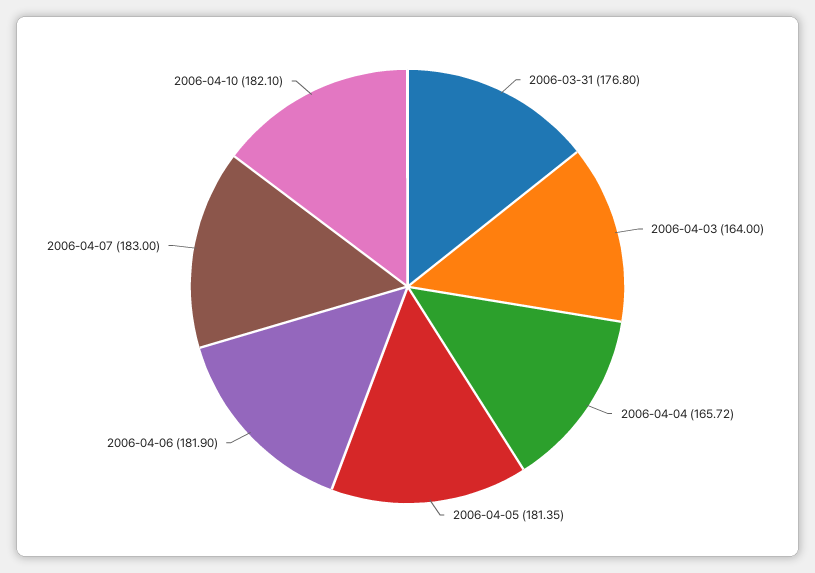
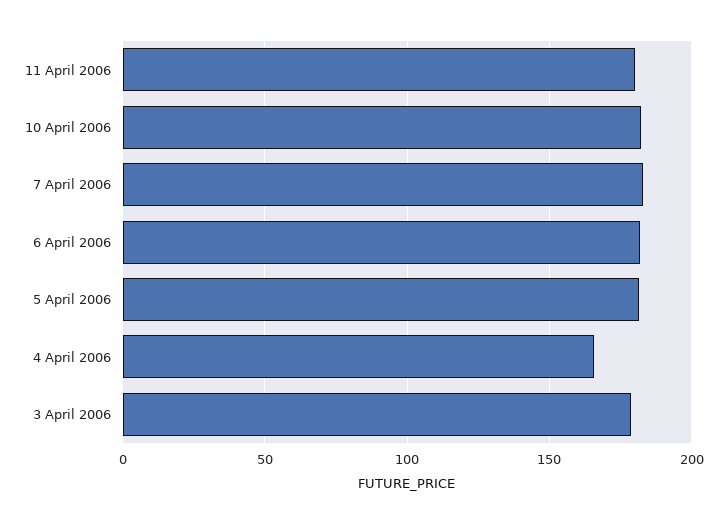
2006-03-31: 176.8 -> none
2006-04-03: 164 -> 180
11 April 2006: none -> 180

